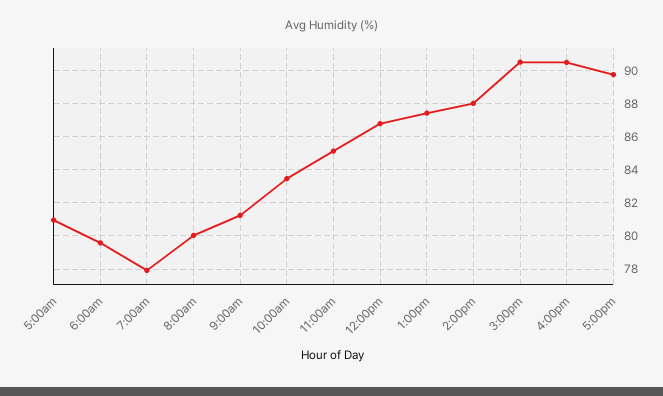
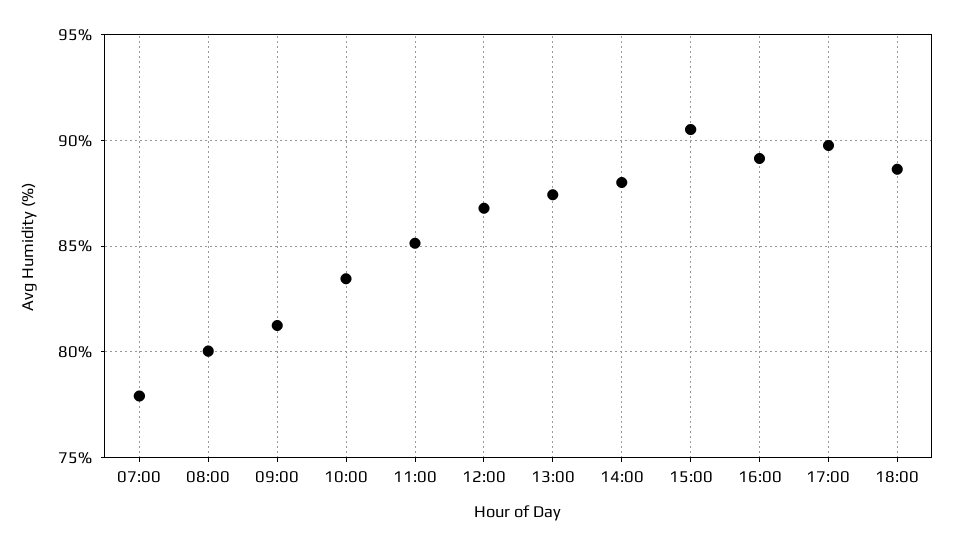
5:00am: 81 -> none
6:00am: 79.5 -> none
4:00pm: 90.5 -> 89
18:00: none -> 88.5

